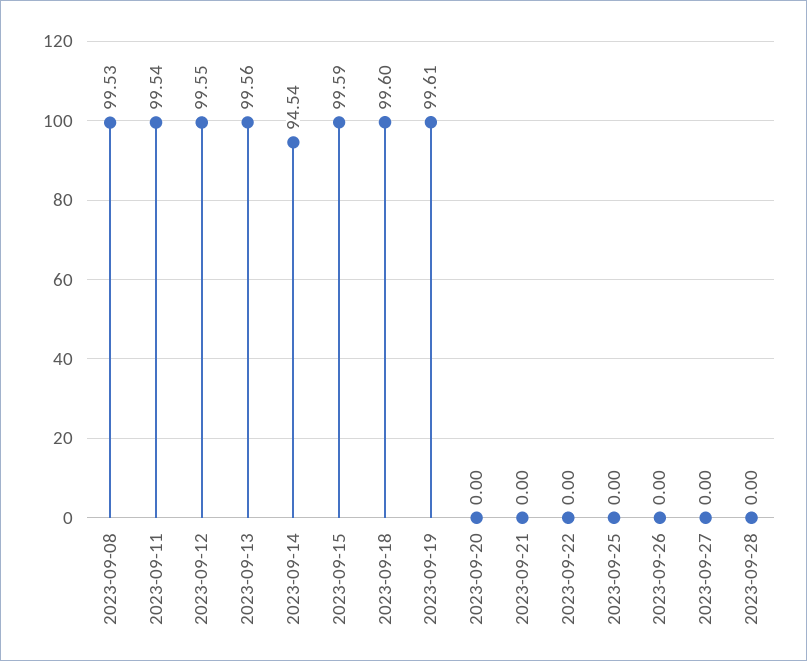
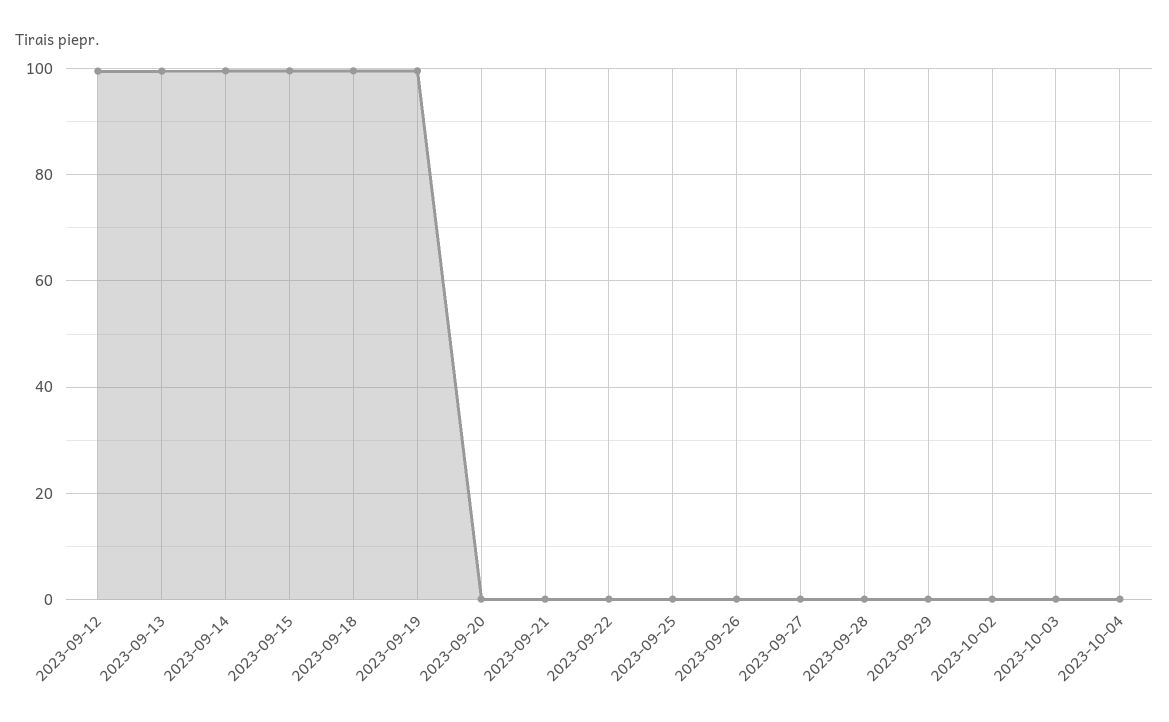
2023-09-08: 99.53 -> none
2023-09-11: 99.54 -> none
2023-09-14: 94.54 -> 100
2023-09-29: none -> 0
2023-10-02: none -> 0
2023-10-03: none -> 0
2023-10-04: none -> 0

